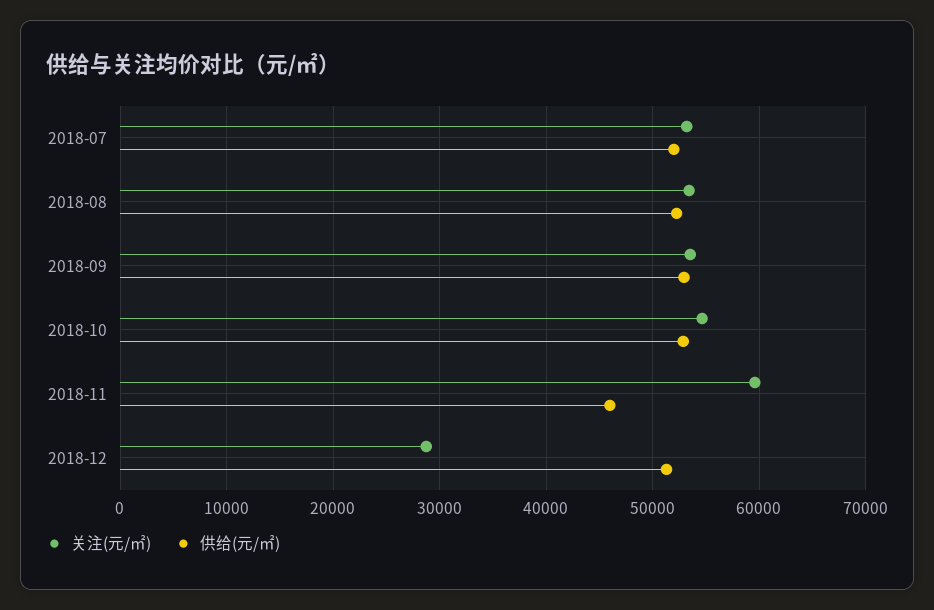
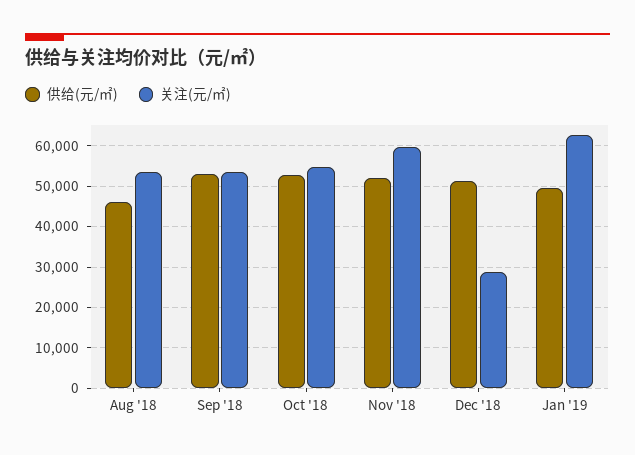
关注(元/㎡), 2018-07: 53000 -> none
供给(元/㎡), 2018-07: 52000 -> none
供给(元/㎡), 2018-08: 52000 -> 46000
供给(元/㎡), 2018-11: 46000 -> 52000
供给(元/㎡), Jan '19: none -> 50000
关注(元/㎡), Jan '19: none -> 62000

